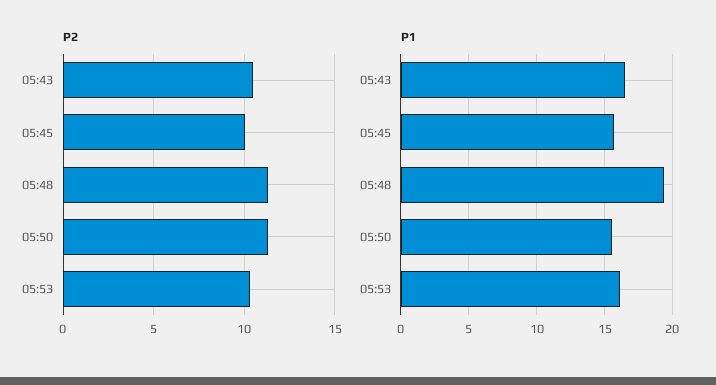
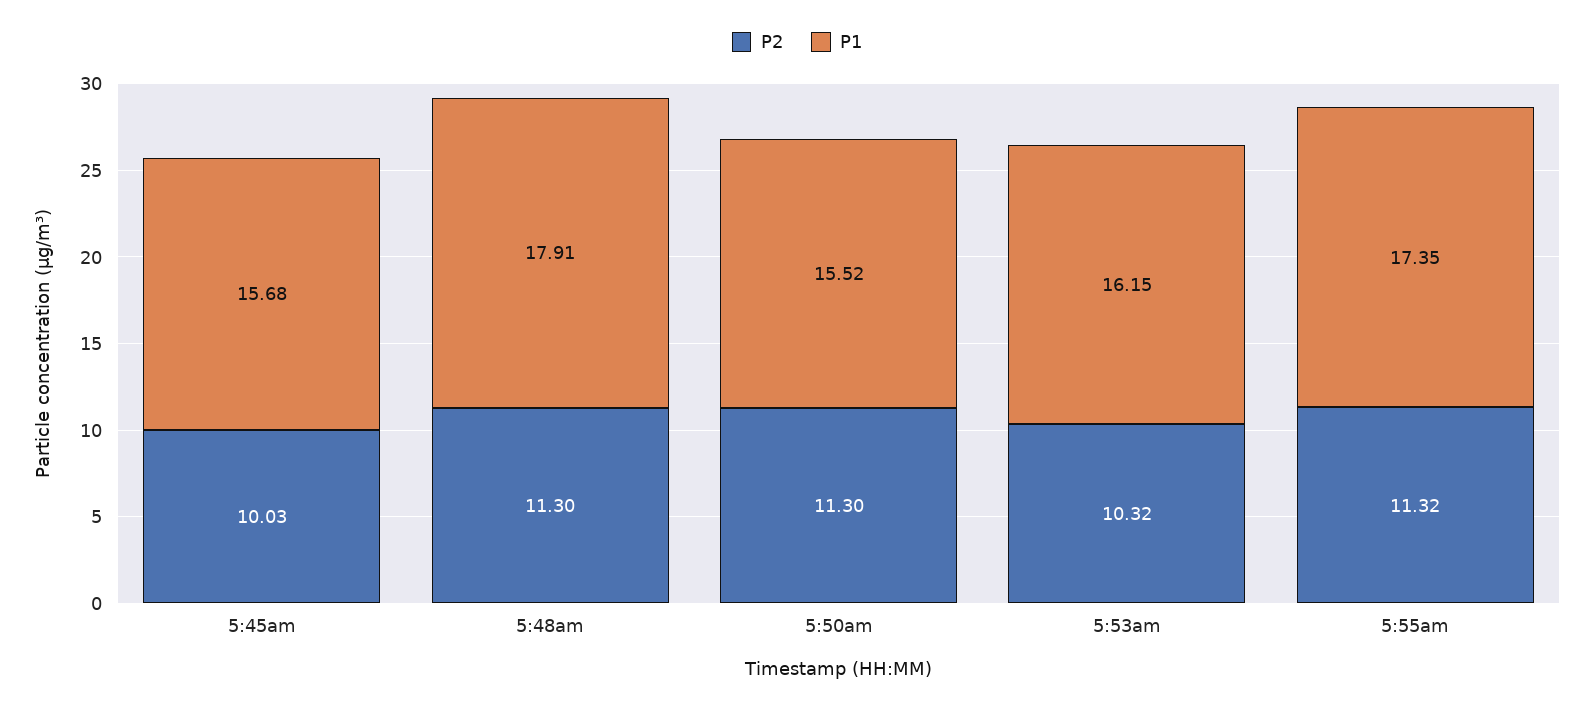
P2, 05:43: 10.5 -> none
P1, 05:43: 16.5 -> none
P1, 05:48: 19.5 -> 17.91
P2, 5:55am: none -> 11.32
P1, 5:55am: none -> 17.35

